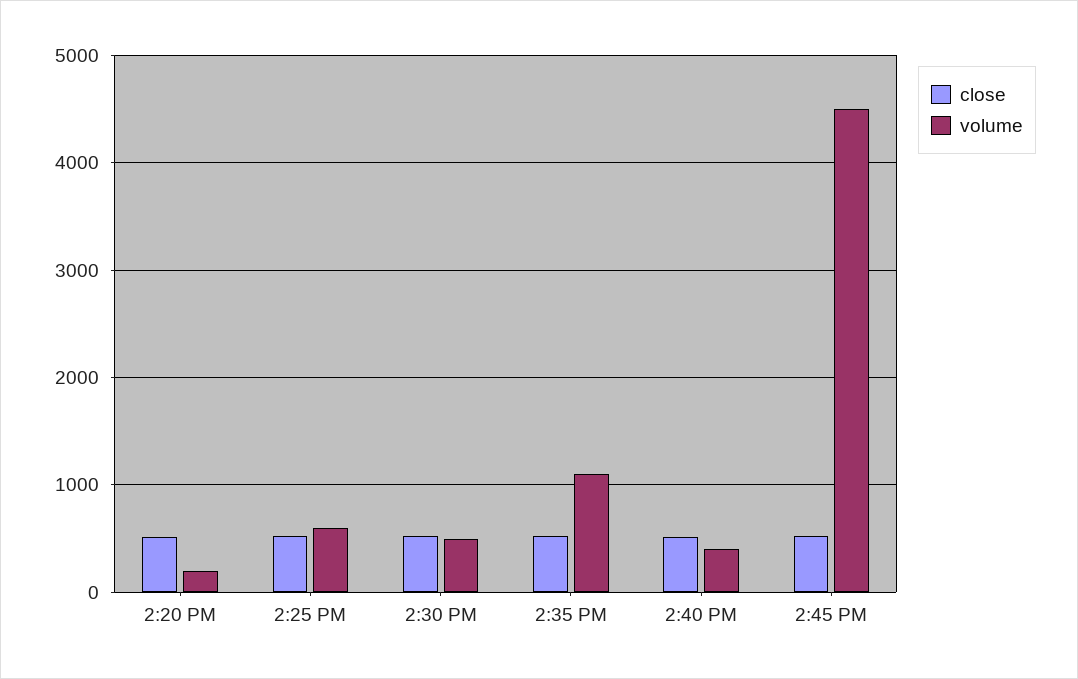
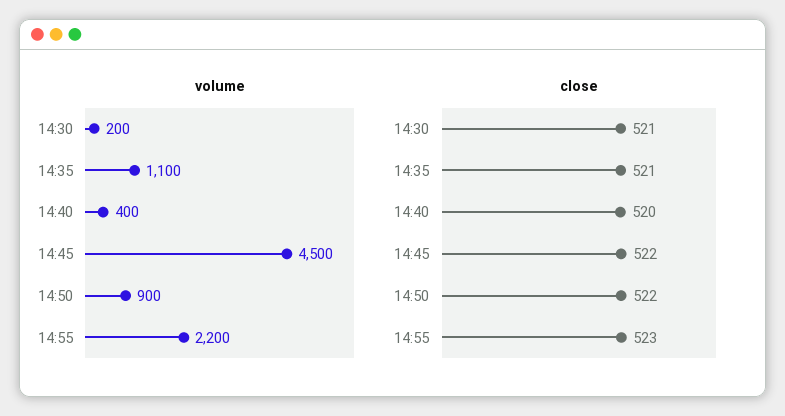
close, 2:20 PM: 500 -> none
volume, 2:20 PM: 200 -> none
close, 2:25 PM: 500 -> none
volume, 2:25 PM: 600 -> none
volume, 2:30 PM: 500 -> 200
volume, 14:50: none -> 900
volume, 14:55: none -> 2200
close, 14:50: none -> 522
close, 14:55: none -> 523

